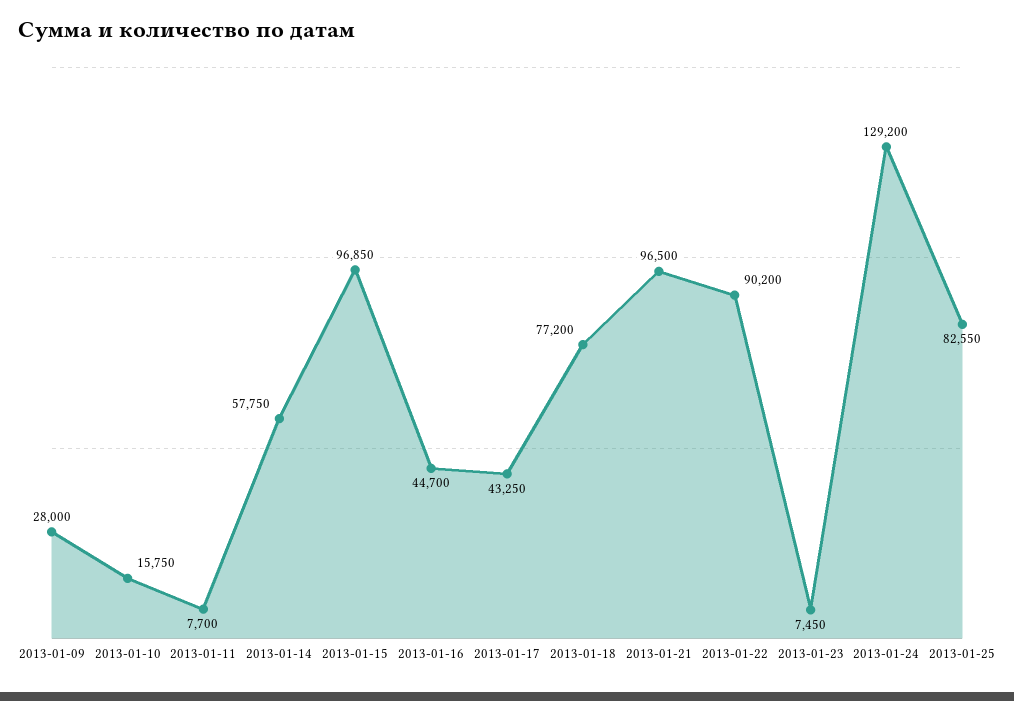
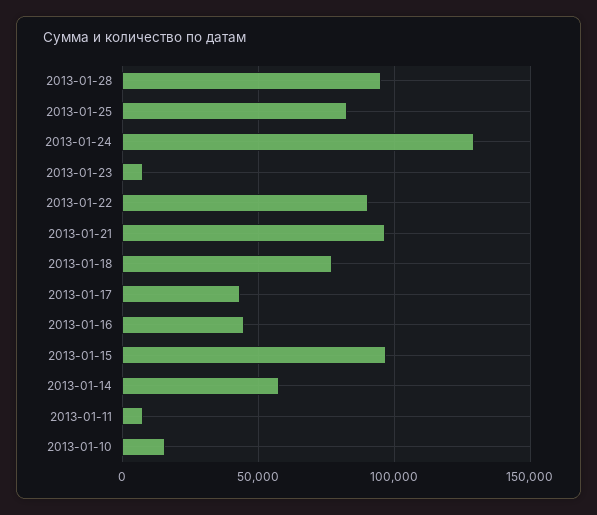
2013-01-09: 28000 -> none
2013-01-28: none -> 95000

